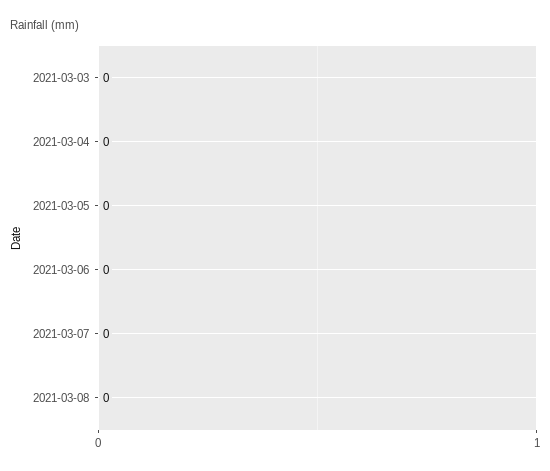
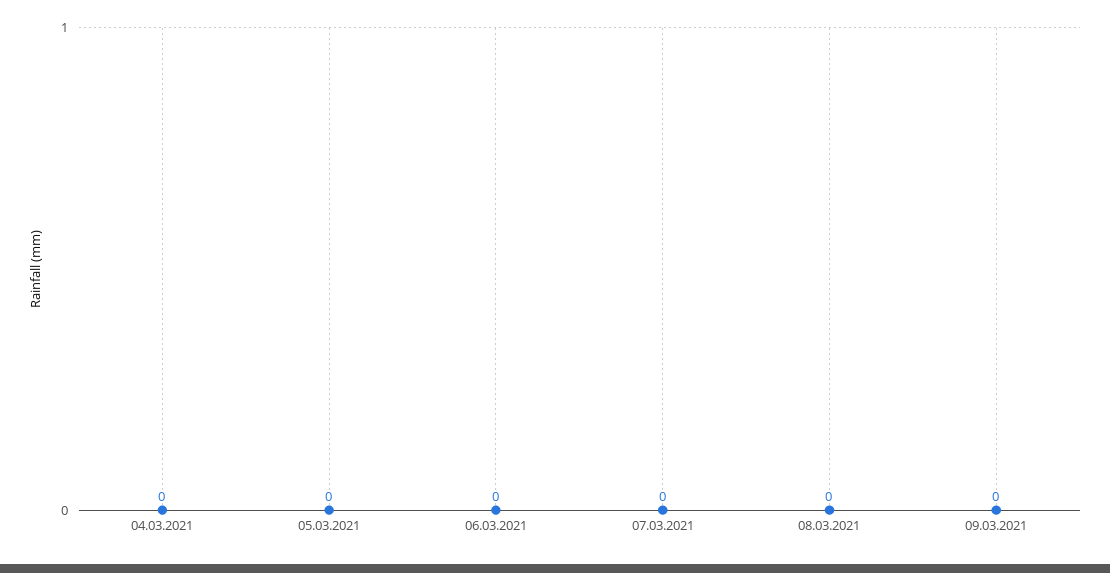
2021-03-03: 0 -> none
09.03.2021: none -> 0

